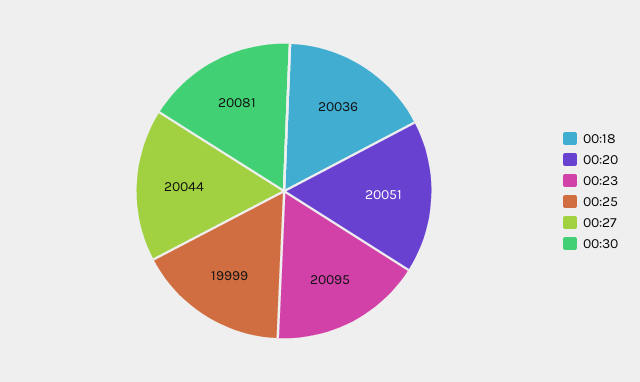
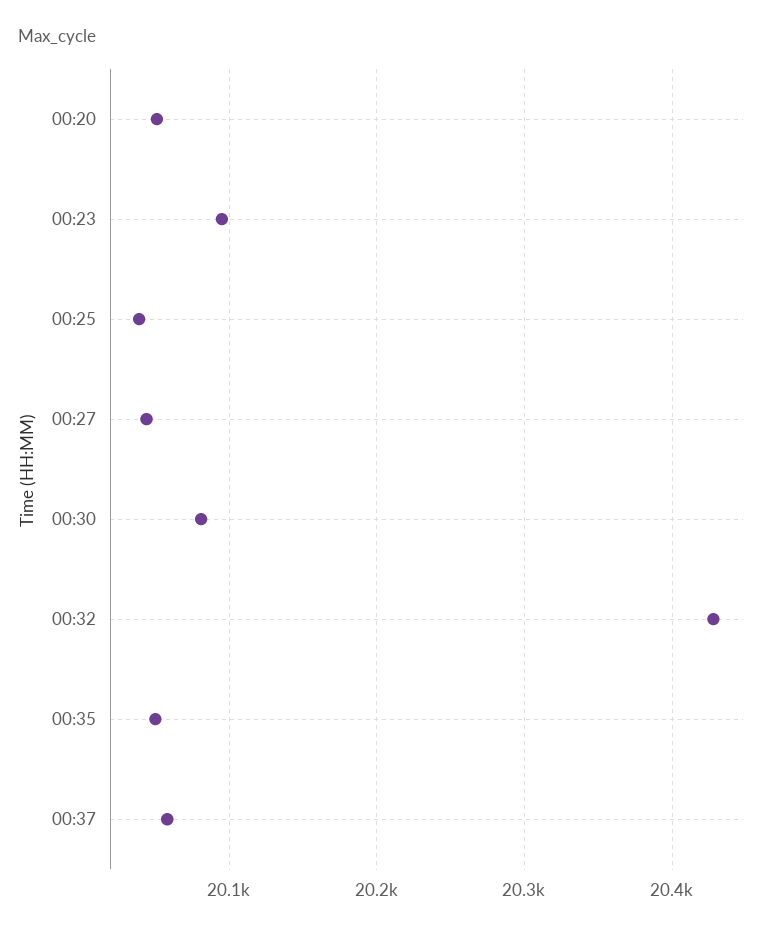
00:18: 20036 -> none
00:25: 19999 -> 20040
00:32: none -> 20430
00:35: none -> 20050
00:37: none -> 20060

